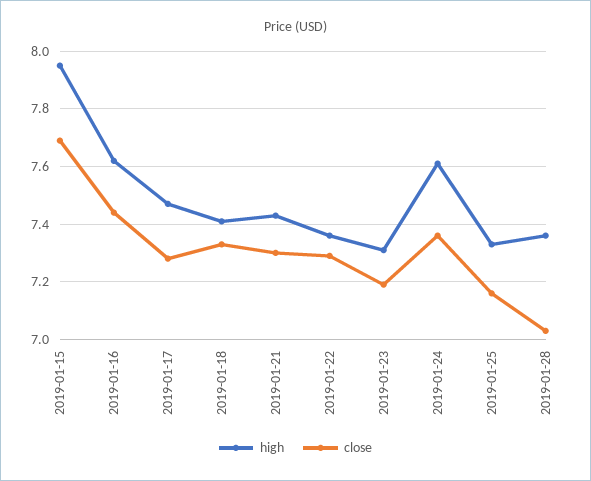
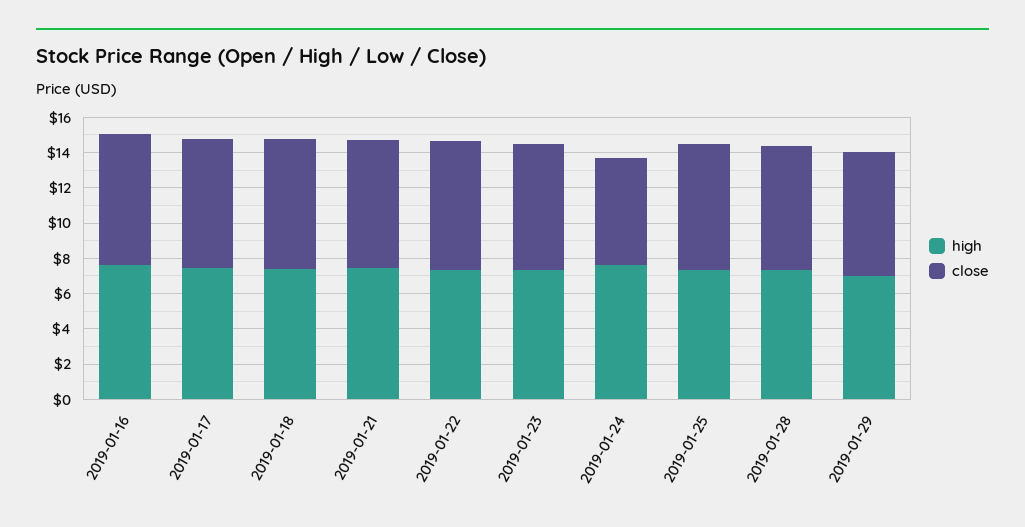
high, 2019-01-15: 7.95 -> none
close, 2019-01-15: 7.7 -> none
close, 2019-01-24: 7.35 -> 6
high, 2019-01-29: none -> 7
close, 2019-01-29: none -> 7

